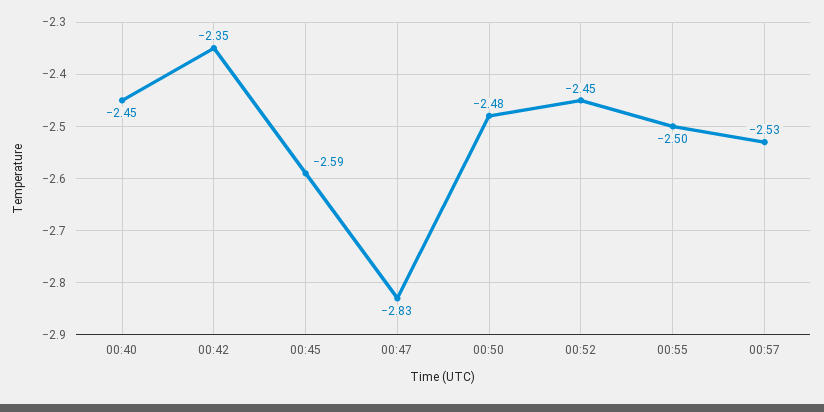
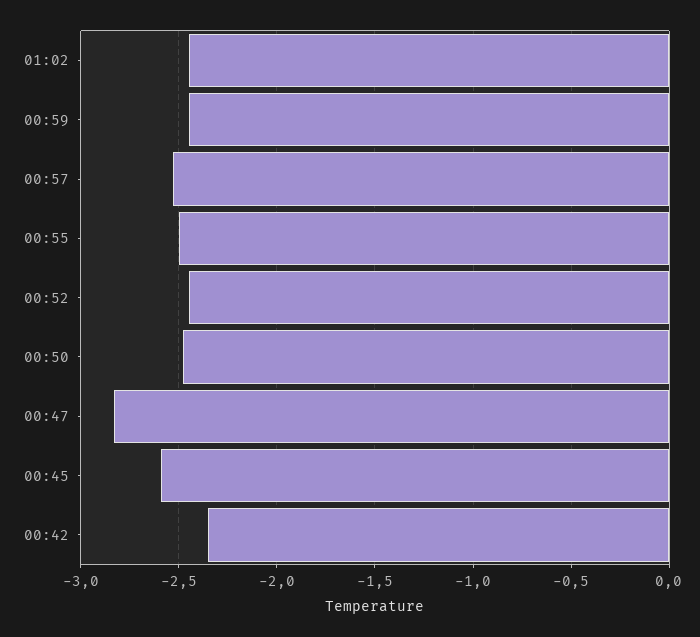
00:40: -2.45 -> none
01:02: none -> -2.45
00:59: none -> -2.45

